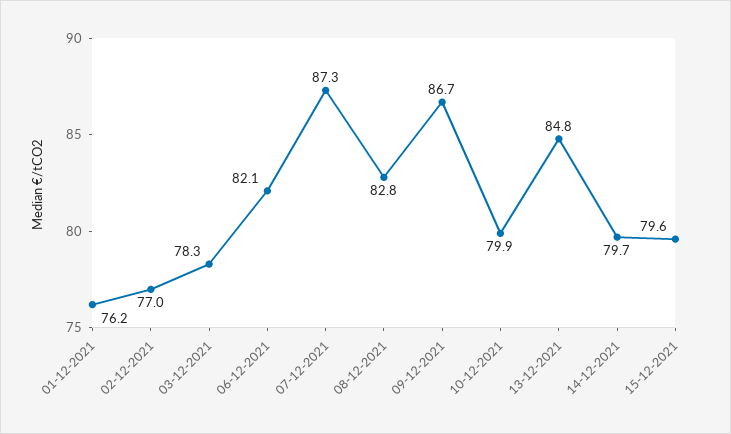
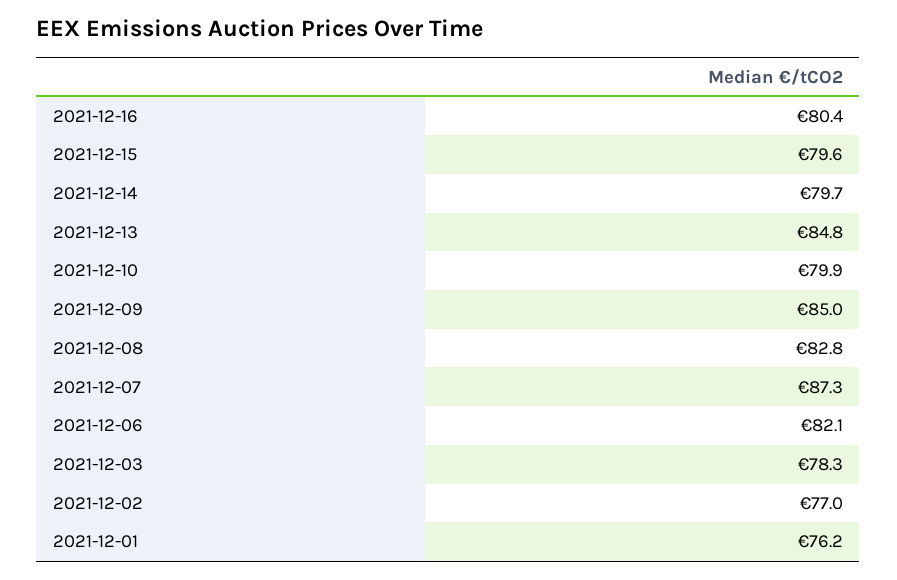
09-12-2021: 86.7 -> 85
2021-12-16: none -> 80.4

